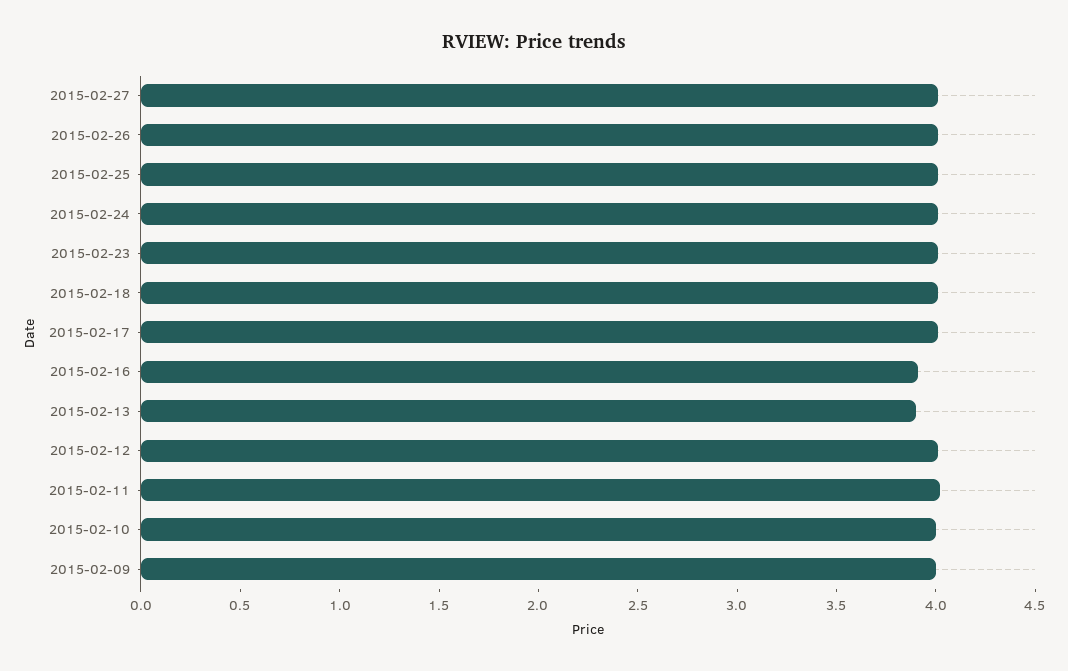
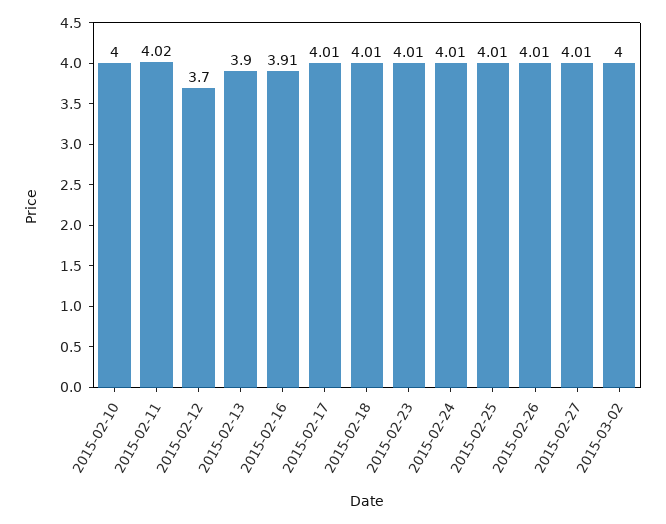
2015-02-12: 4 -> 3.7
2015-02-09: 4 -> none
2015-03-02: none -> 4

